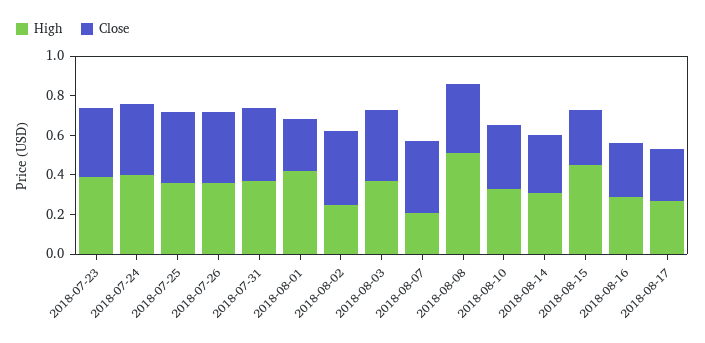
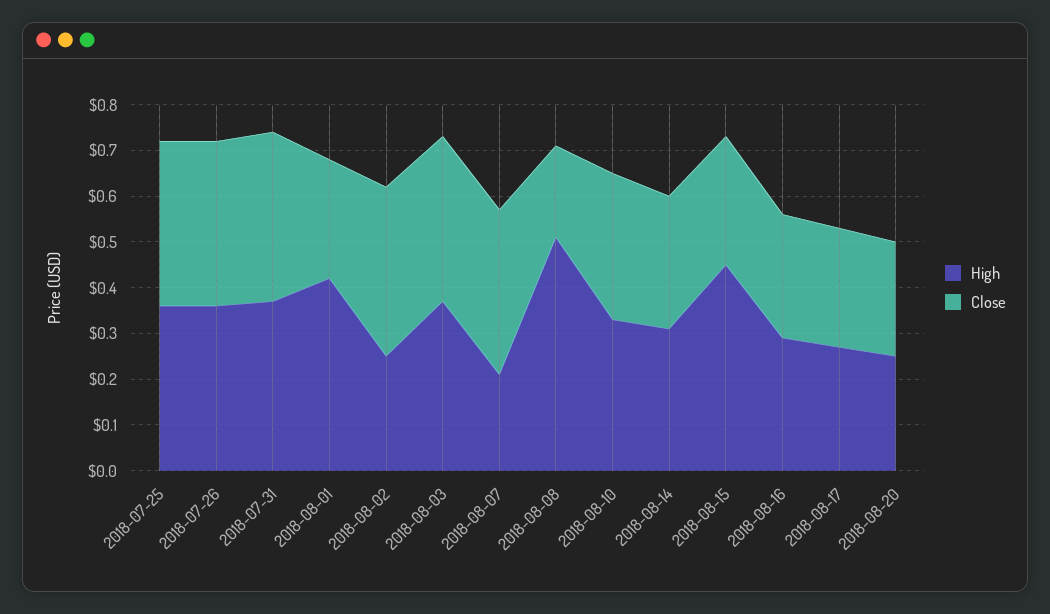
High, 2018-07-23: 0.4 -> none
Close, 2018-07-23: 0.35 -> none
High, 2018-07-24: 0.4 -> none
Close, 2018-07-24: 0.35 -> none
Close, 2018-08-08: 0.35 -> 0.2
High, 2018-08-20: none -> 0.25
Close, 2018-08-20: none -> 0.25

